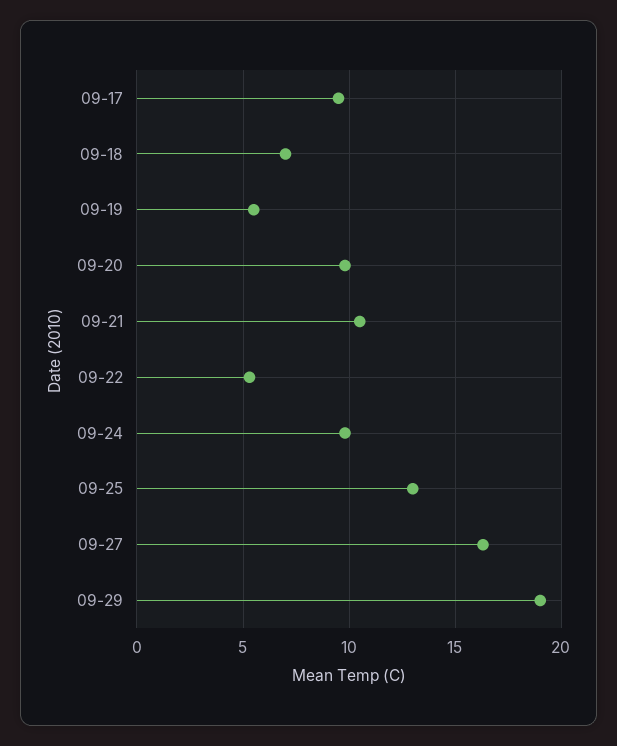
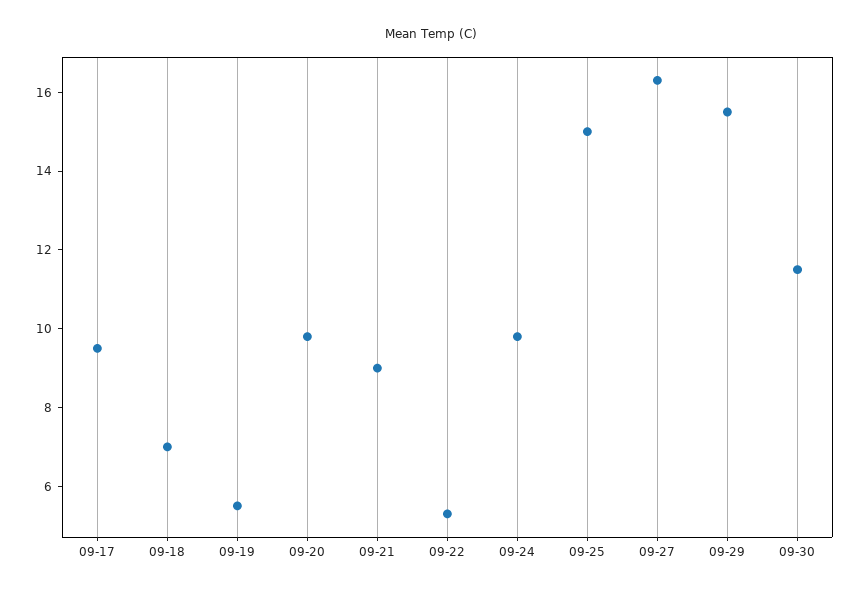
09-21: 10.5 -> 9
09-25: 13 -> 15
09-29: 19 -> 15.5
09-30: none -> 11.5

